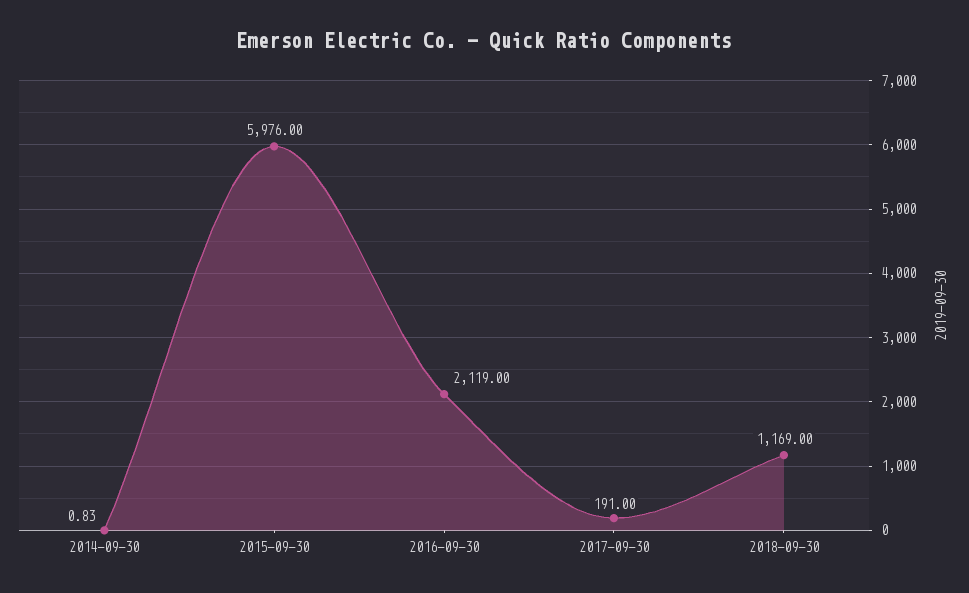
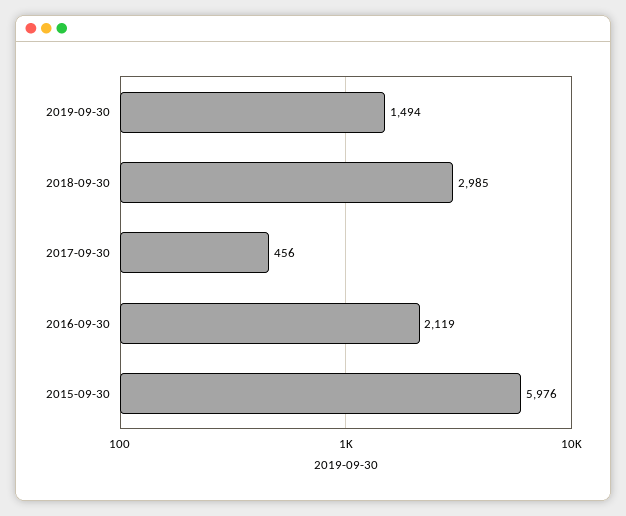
2014-09-30: 0.83 -> none
2017-09-30: 191 -> 456
2018-09-30: 1169 -> 2985
2019-09-30: none -> 1494

